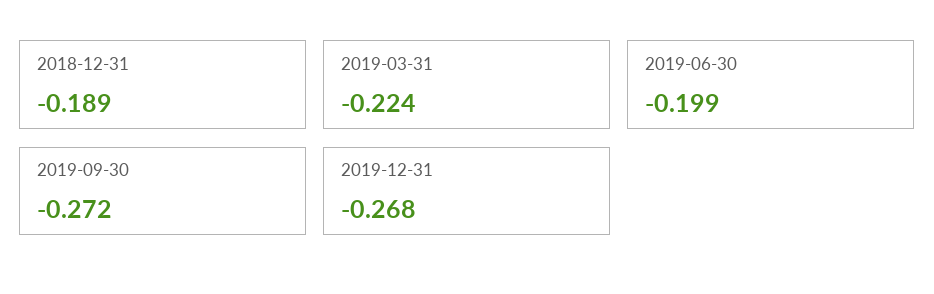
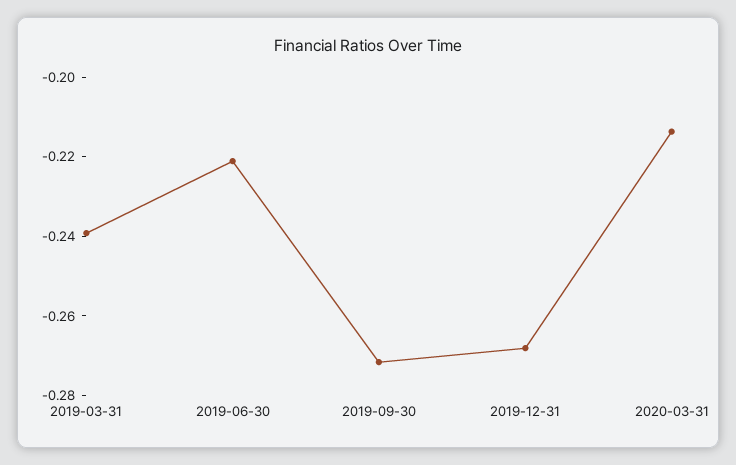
2018-12-31: -0.189 -> none
2019-03-31: -0.224 -> -0.24
2019-06-30: -0.199 -> -0.22
2020-03-31: none -> -0.215

